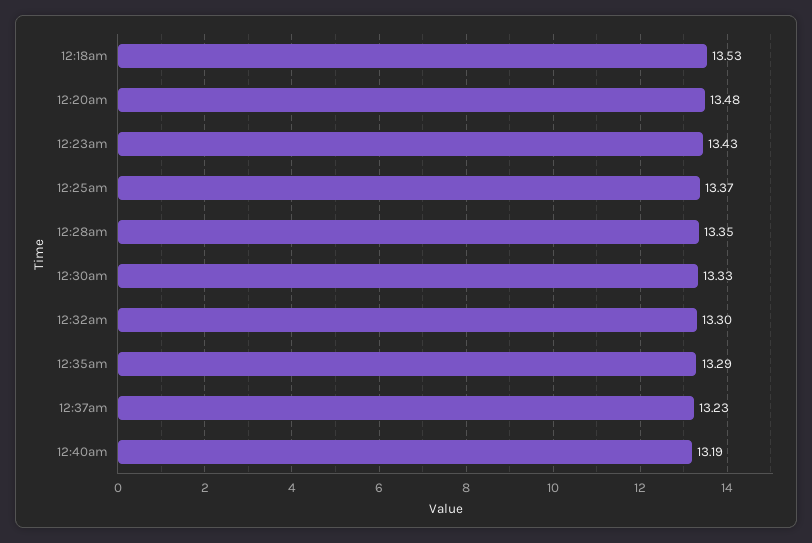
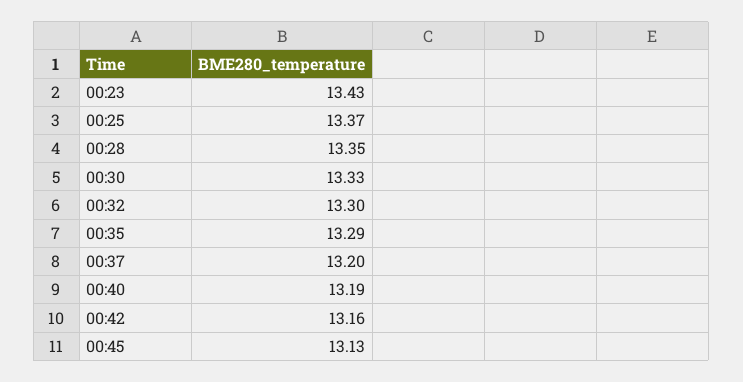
12:18am: 13.53 -> none
12:20am: 13.48 -> none
12:37am: 13.23 -> 13.2
00:42: none -> 13.16
00:45: none -> 13.13

